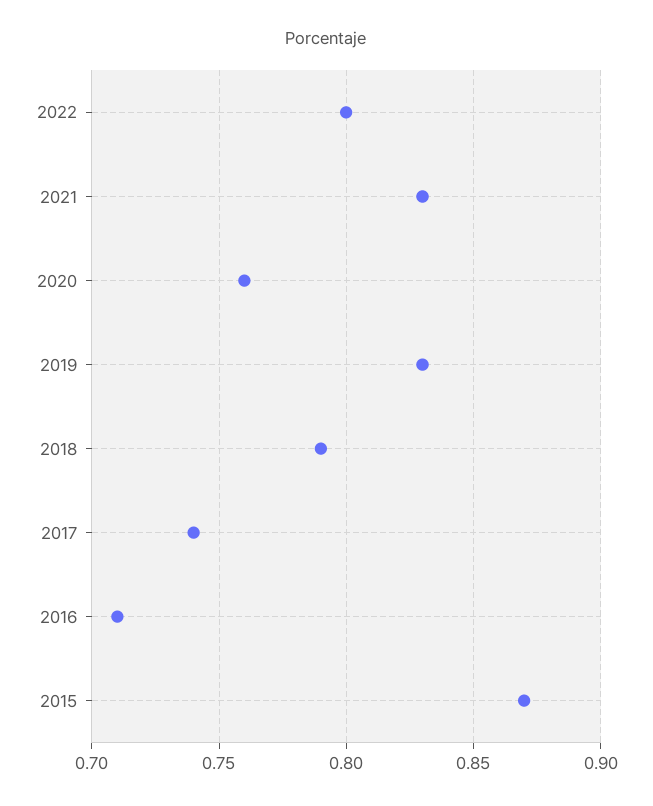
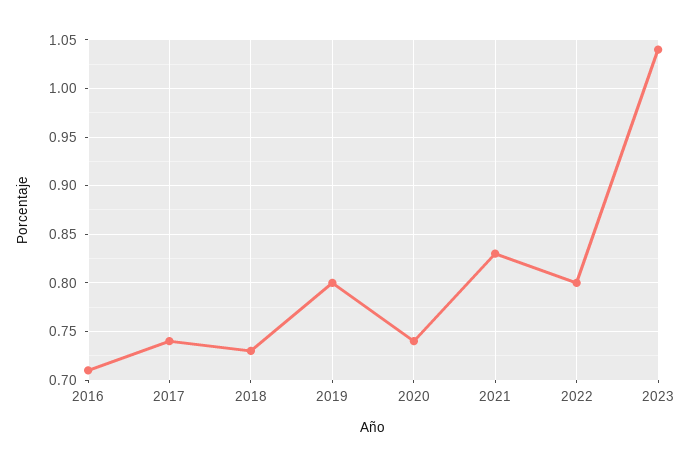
2020: 0.76 -> 0.74
2019: 0.83 -> 0.8
2018: 0.79 -> 0.73
2015: 0.87 -> none
2023: none -> 1.04

